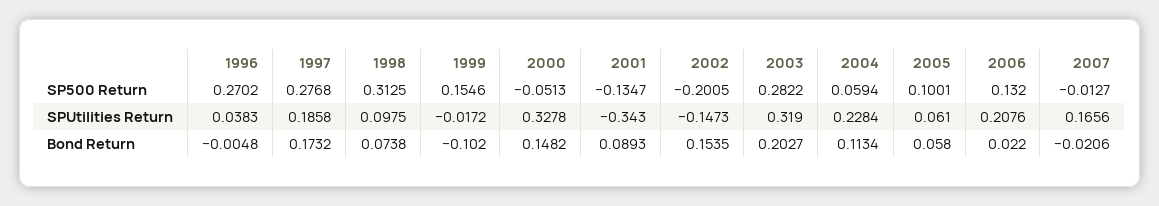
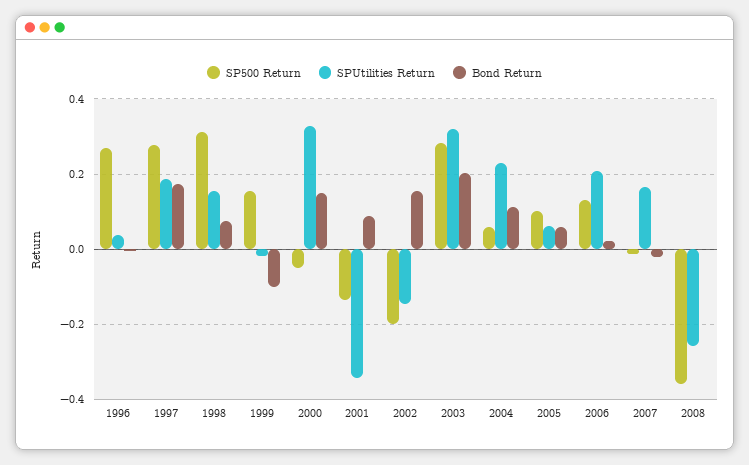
SPUtilities Return, 1998: 0.0975 -> 0.16
SP500 Return, 2008: none -> -0.36
SPUtilities Return, 2008: none -> -0.26
Bond Return, 2008: none -> 0

